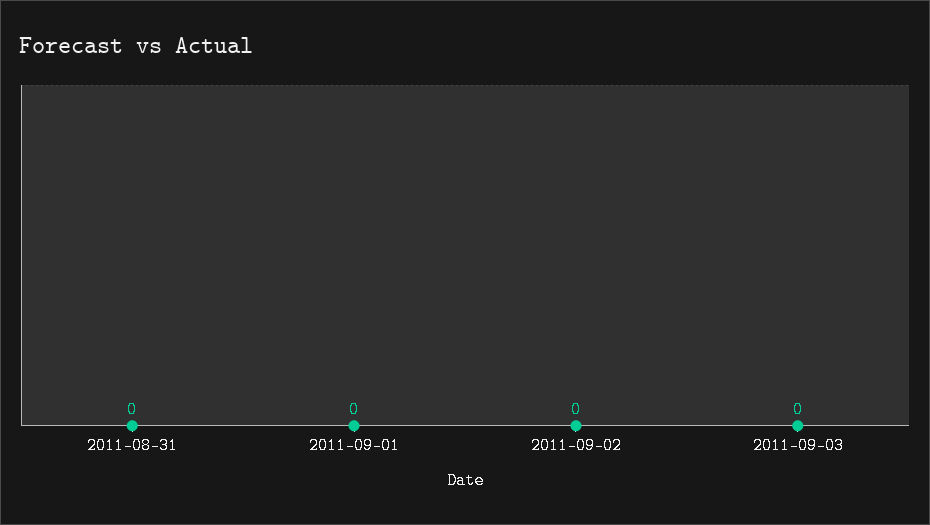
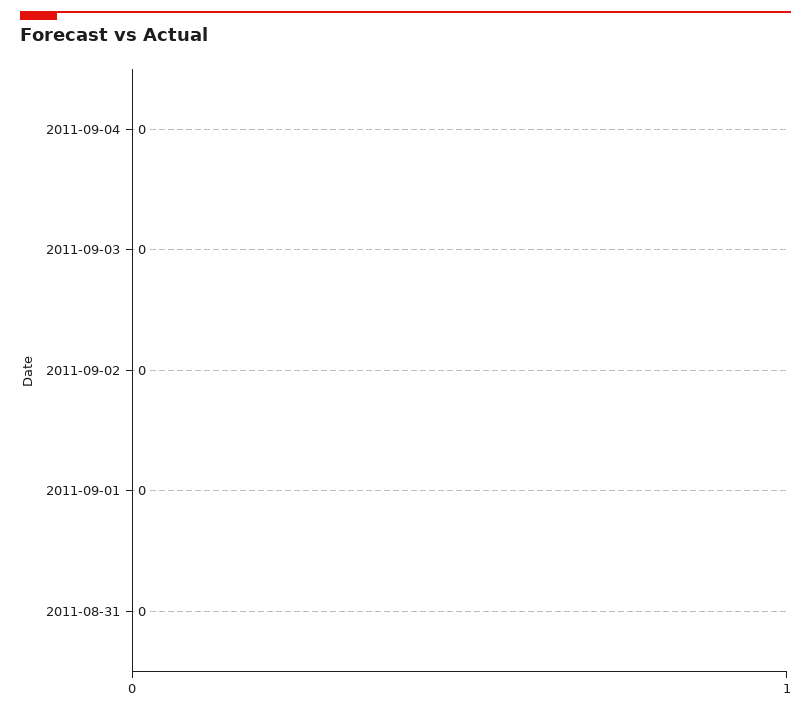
2011-09-04: none -> 0

